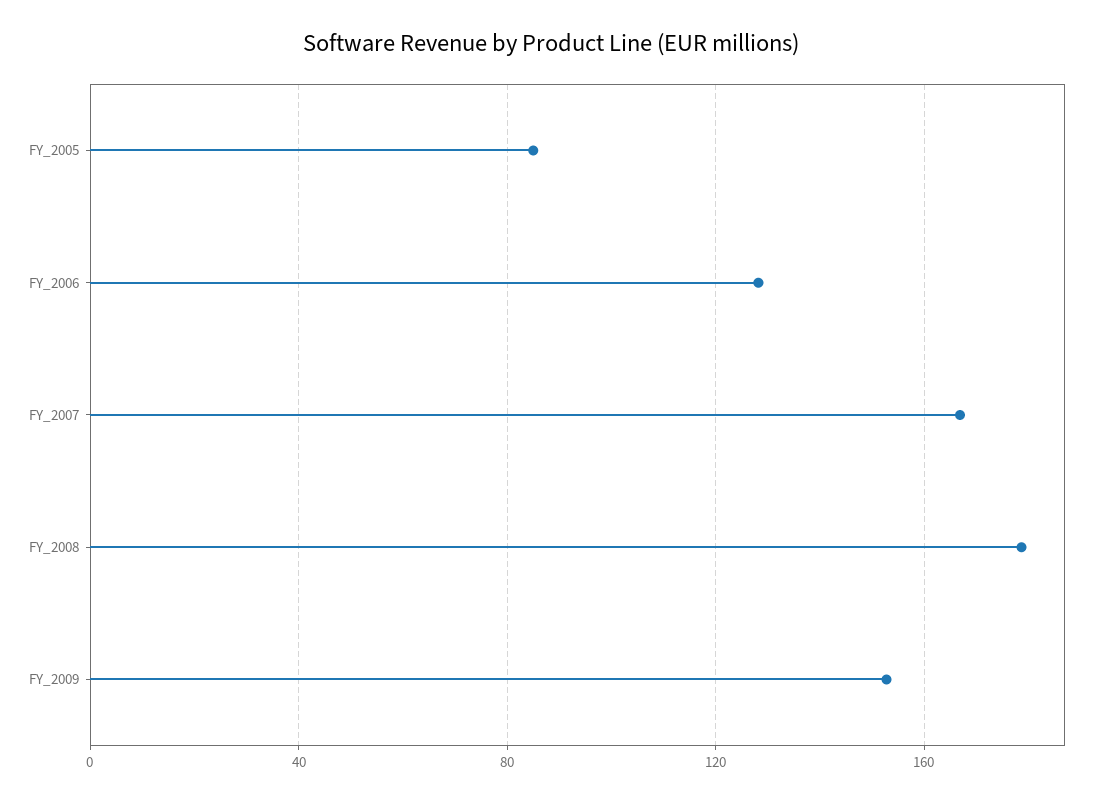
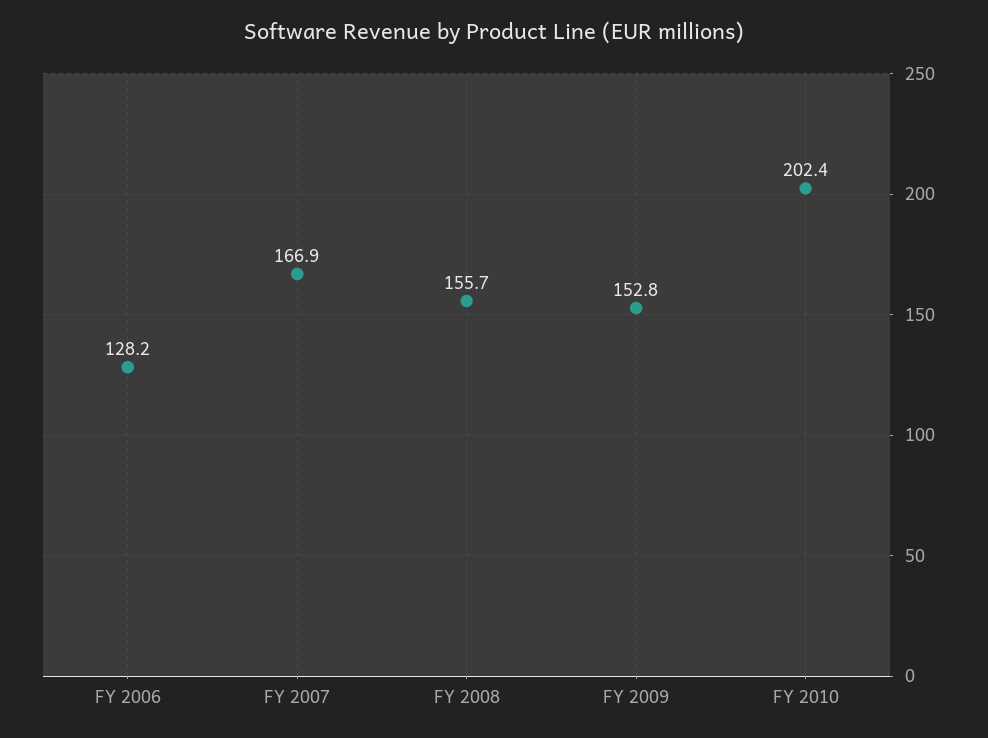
FY_2005: 85 -> none
FY_2008: 180 -> 155.7
FY 2010: none -> 202.4

